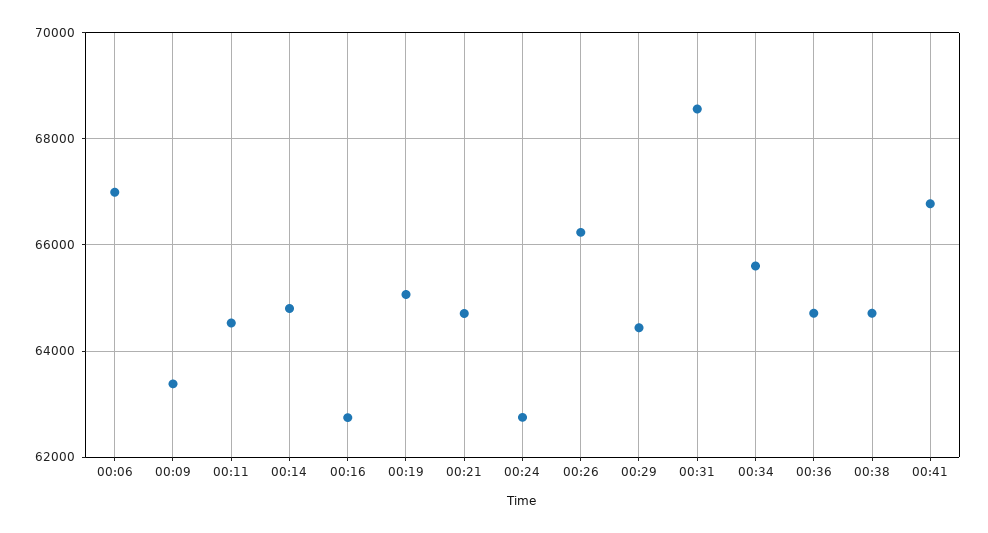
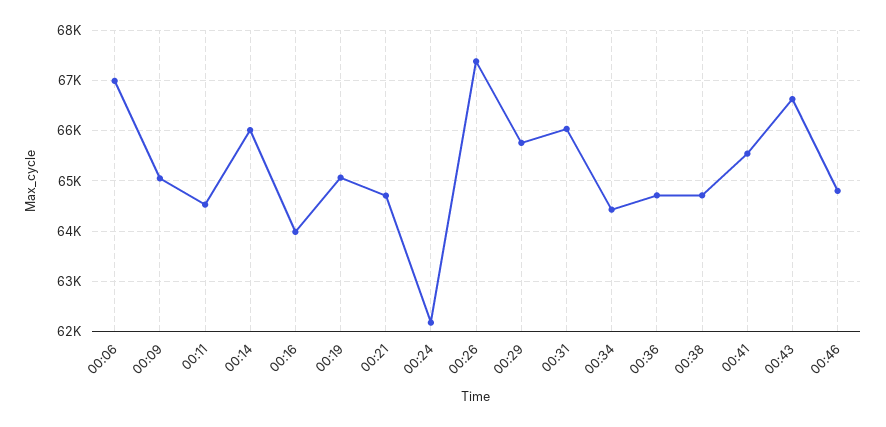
00:09: 63400 -> 65000
00:14: 64800 -> 66000
00:16: 62800 -> 64000
00:24: 62800 -> 62200
00:26: 66200 -> 67400
00:29: 64400 -> 65800
00:31: 68600 -> 66000
00:34: 65600 -> 64400
00:41: 66800 -> 65600
00:43: none -> 66600
00:46: none -> 64800

